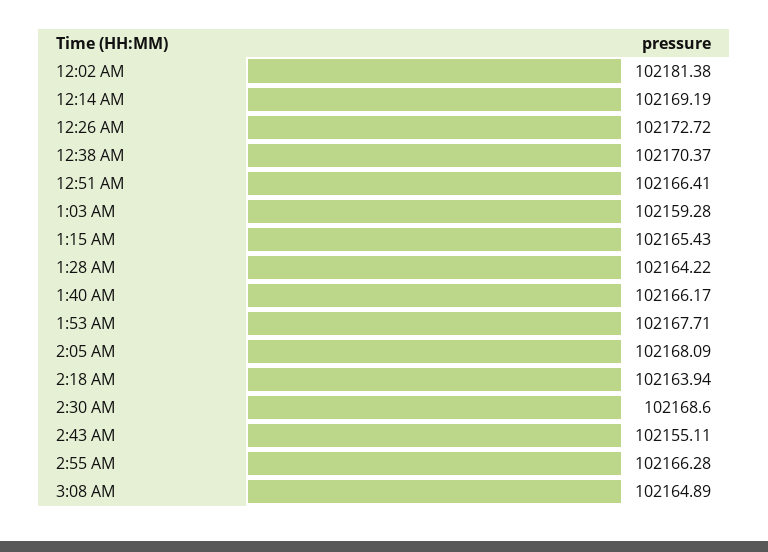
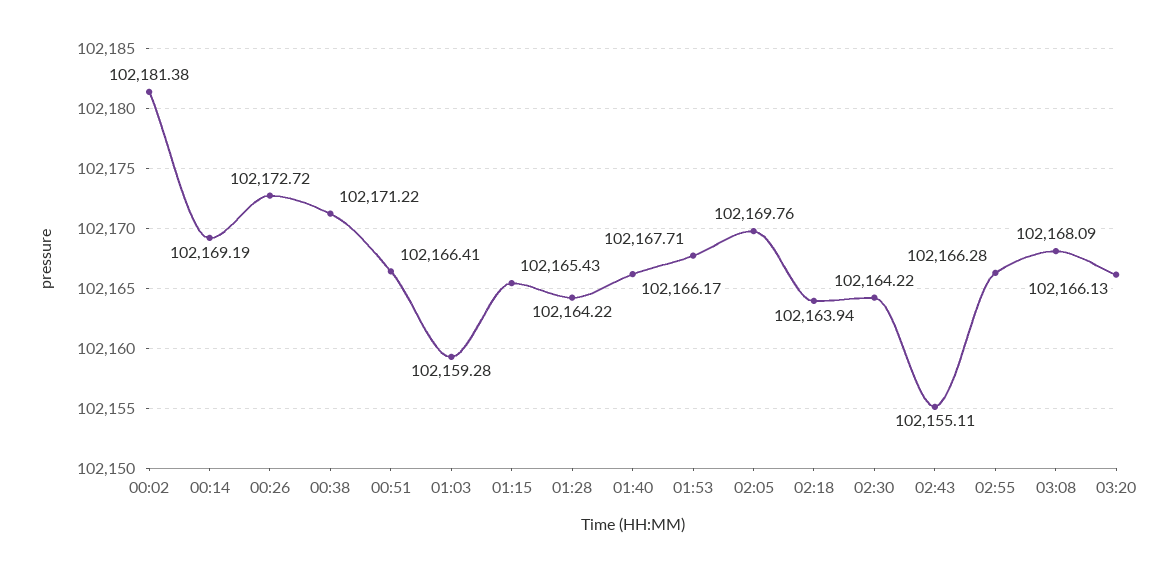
12:38 AM: 102170.37 -> 102171.22
2:05 AM: 102168.09 -> 102169.76
2:30 AM: 102168.6 -> 102164.22
3:08 AM: 102164.89 -> 102168.09
03:20: none -> 102166.13

